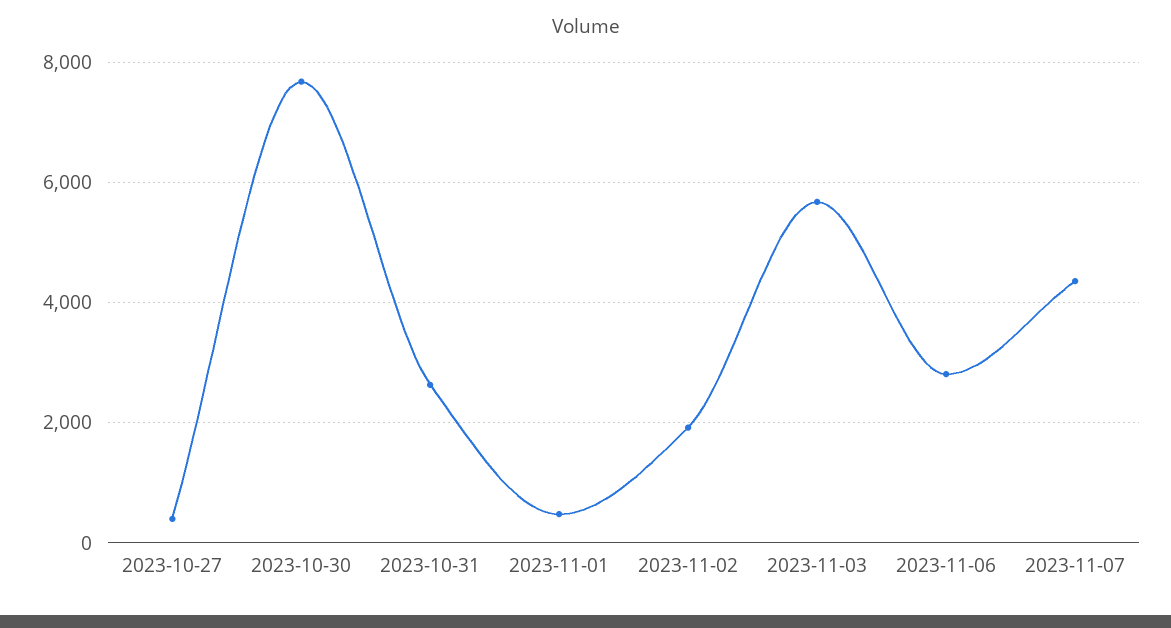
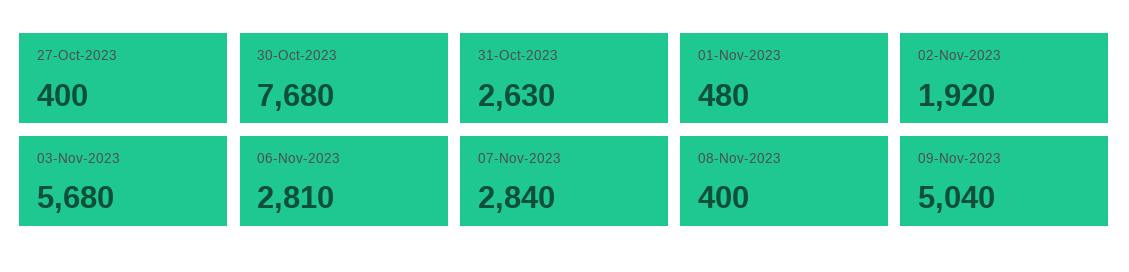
2023-11-07: 4400 -> 2840
08-Nov-2023: none -> 400
09-Nov-2023: none -> 5040

